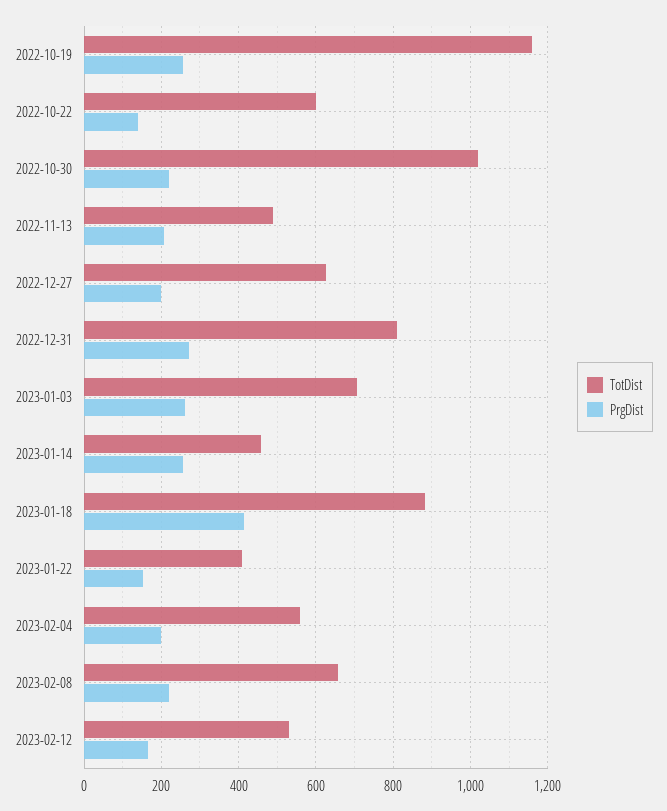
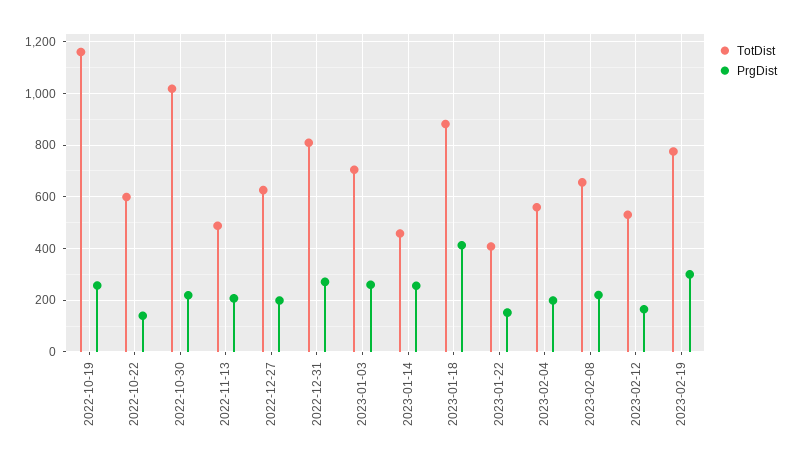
TotDist, 2023-02-19: none -> 775
PrgDist, 2023-02-19: none -> 300

